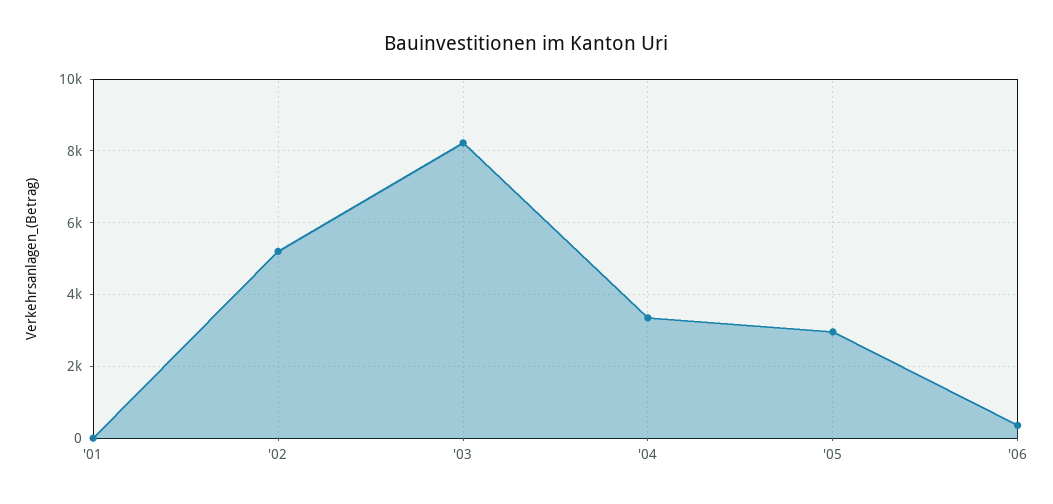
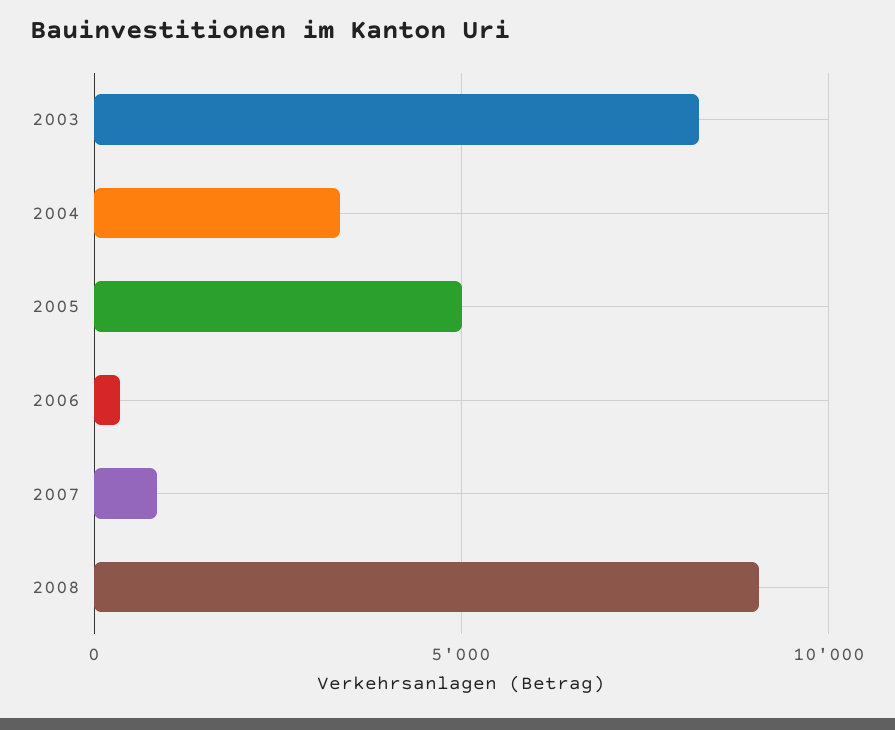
'01: 0 -> none
'02: 5200 -> none
'05: 3000 -> 5000
2007: none -> 1000
2008: none -> 9000

